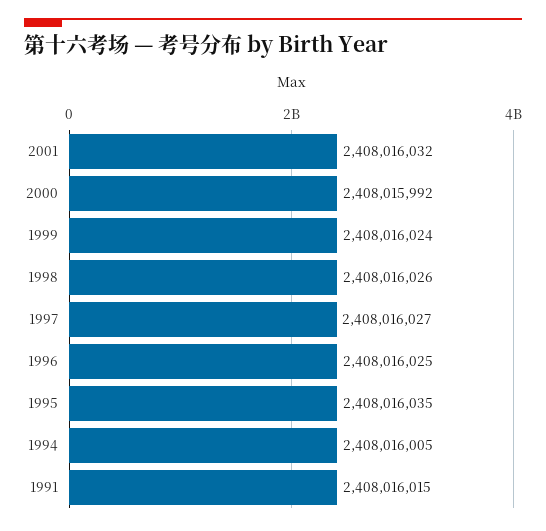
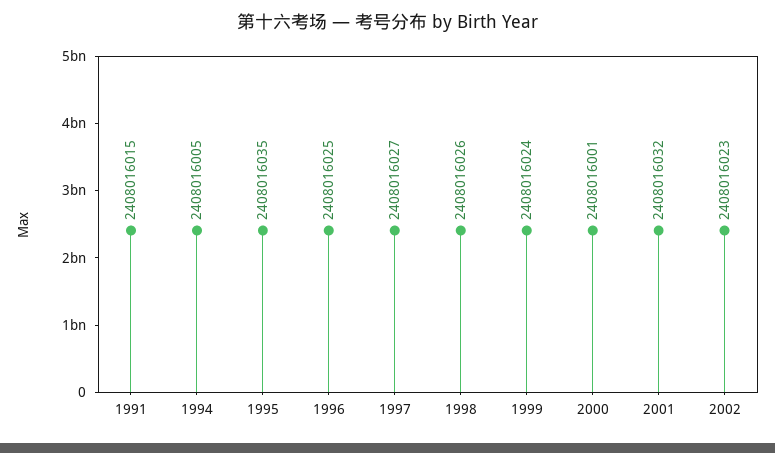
2000: 2408015992 -> 2408016001
2002: none -> 2408016023

